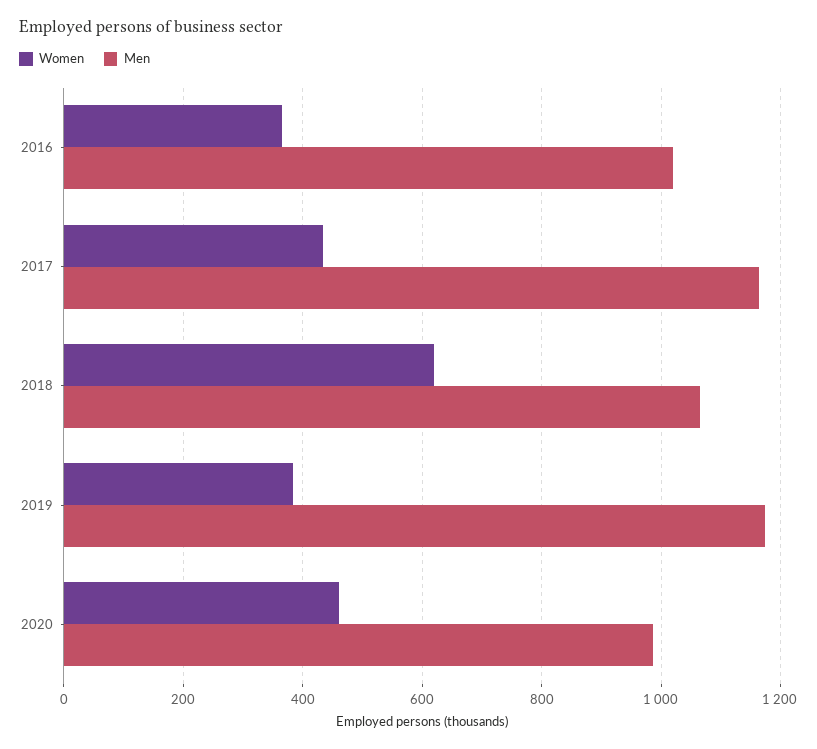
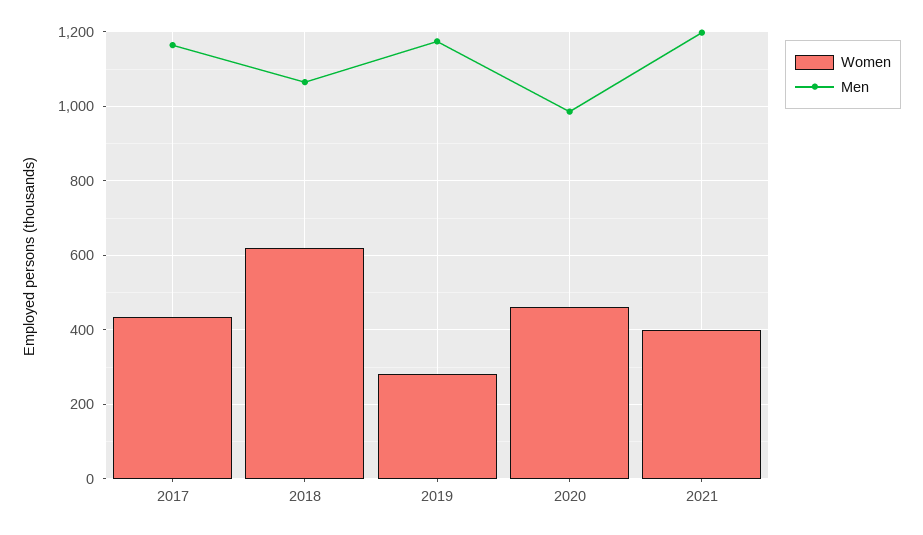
Women, 2016: 360 -> none
Men, 2016: 1020 -> none
Women, 2019: 380 -> 280
Women, 2021: none -> 400
Men, 2021: none -> 1200

